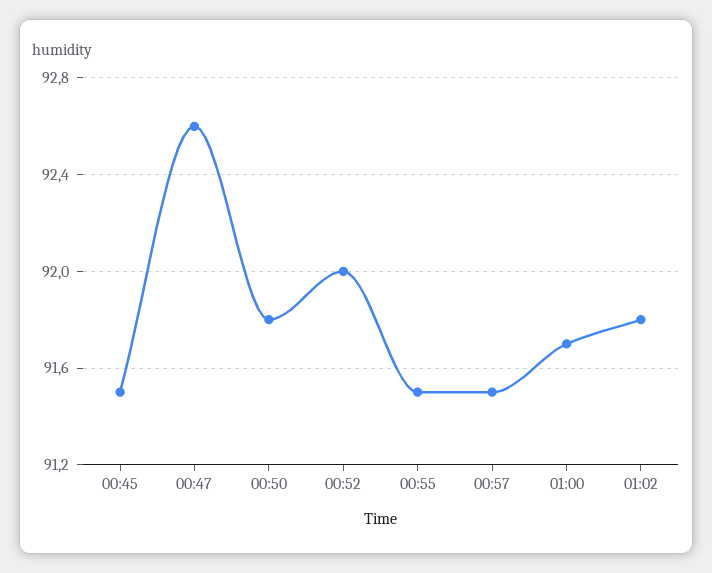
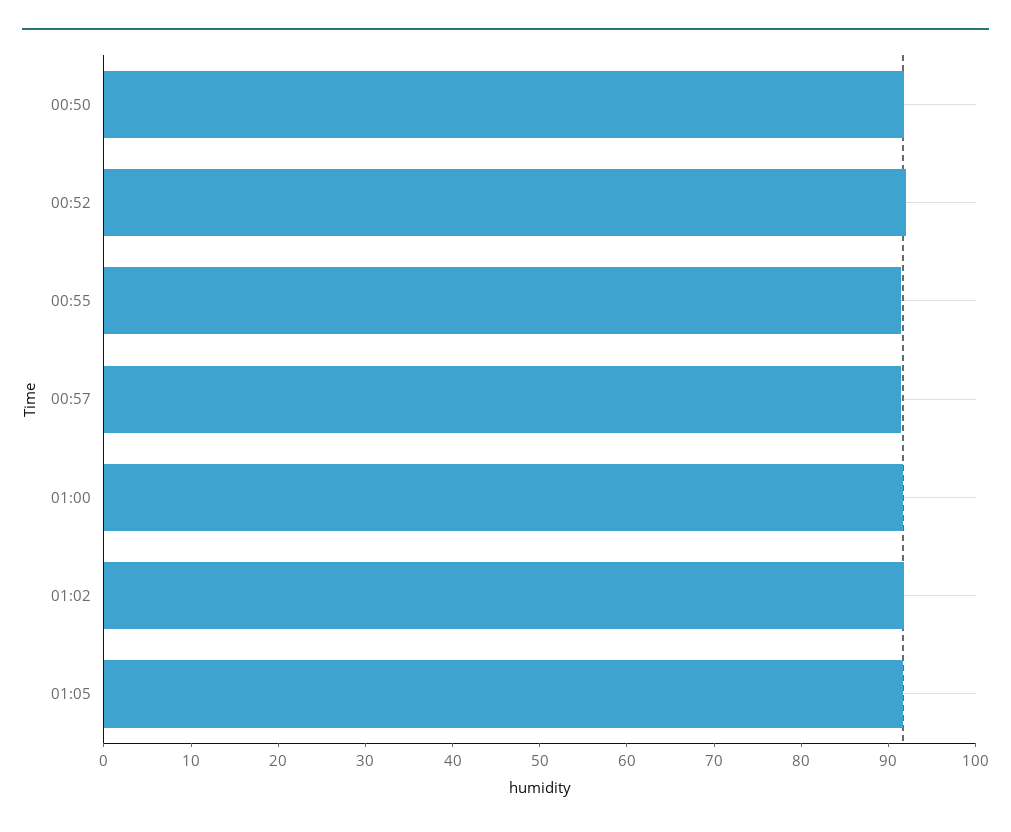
00:45: 91.5 -> none
00:47: 92.6 -> none
01:05: none -> 92

